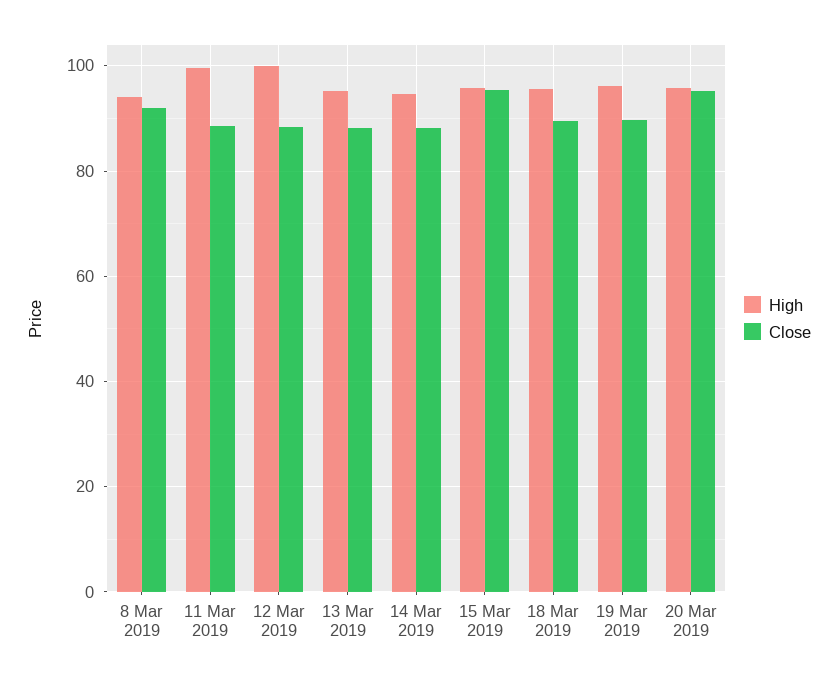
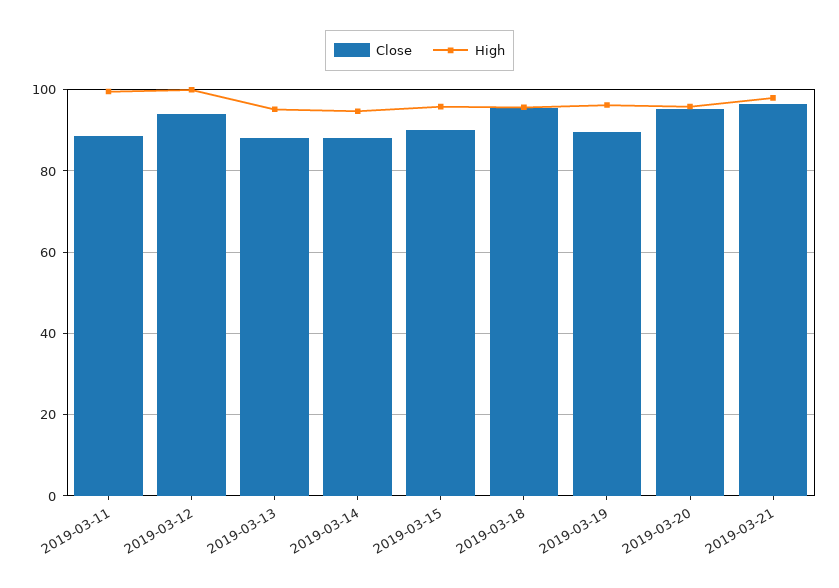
High, 8 Mar 2019: 94 -> none
Close, 8 Mar 2019: 92 -> none
Close, 12 Mar 2019: 88 -> 94
Close, 15 Mar 2019: 96 -> 90
Close, 18 Mar 2019: 90 -> 96
Close, 2019-03-21: none -> 96
High, 2019-03-21: none -> 98

